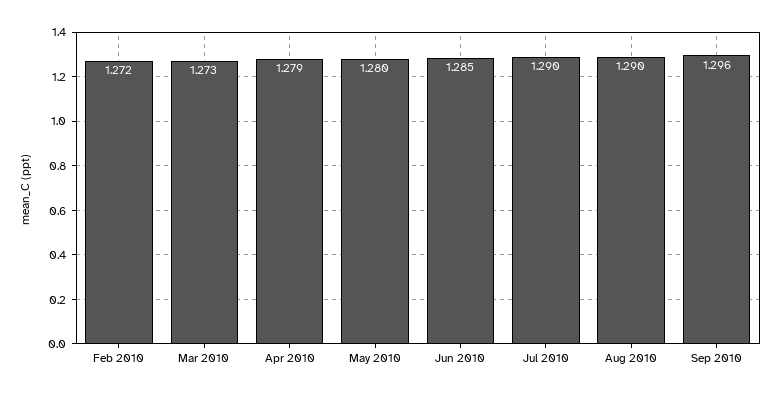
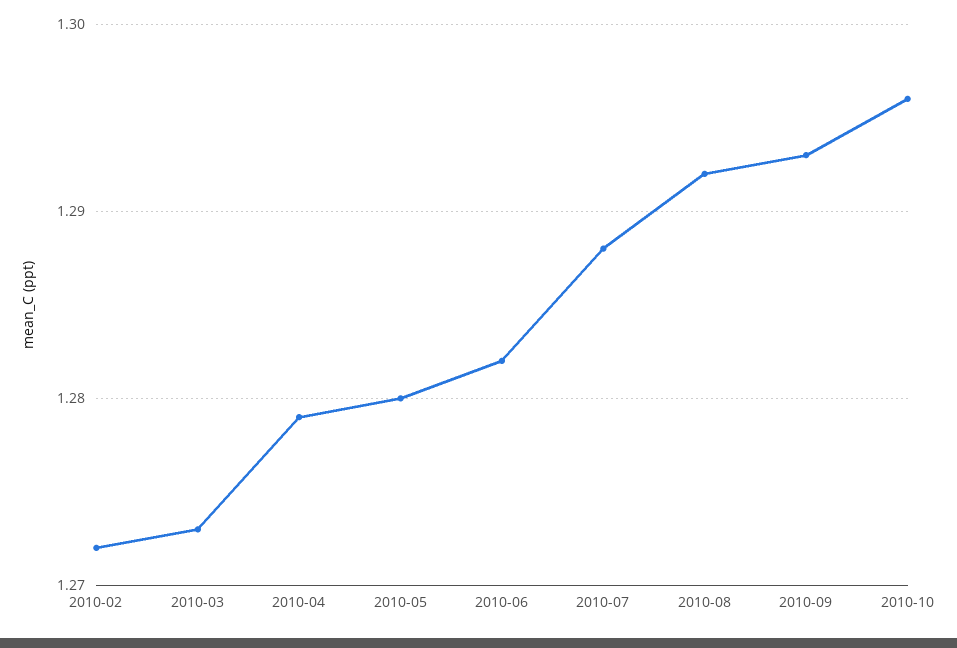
Jun 2010: 1.285 -> 1.282
Jul 2010: 1.29 -> 1.288
Aug 2010: 1.29 -> 1.292
Sep 2010: 1.296 -> 1.293
2010-10: none -> 1.296

